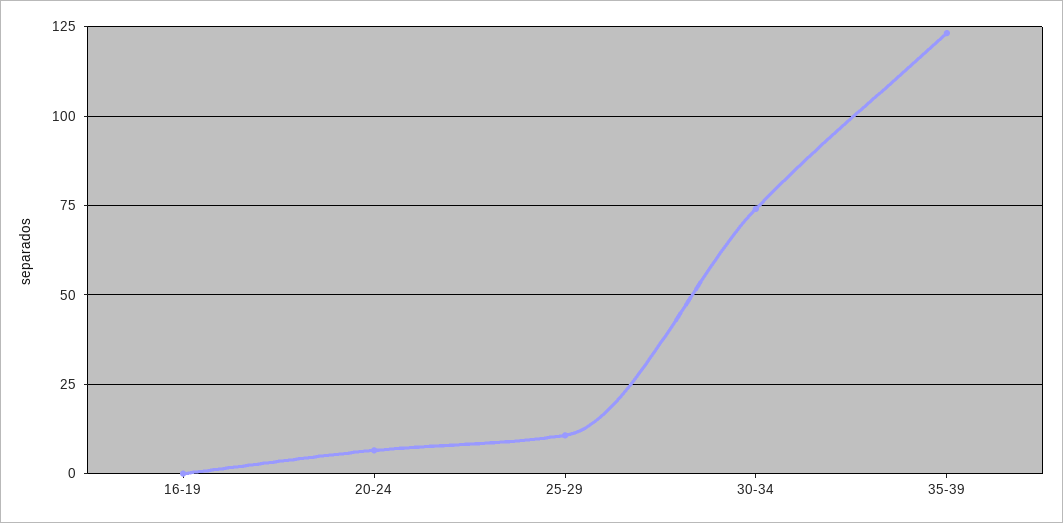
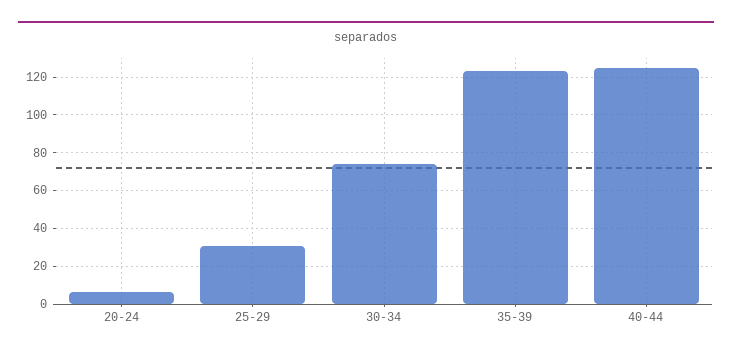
16-19: 0 -> none
25-29: 10 -> 30
40-44: none -> 125

